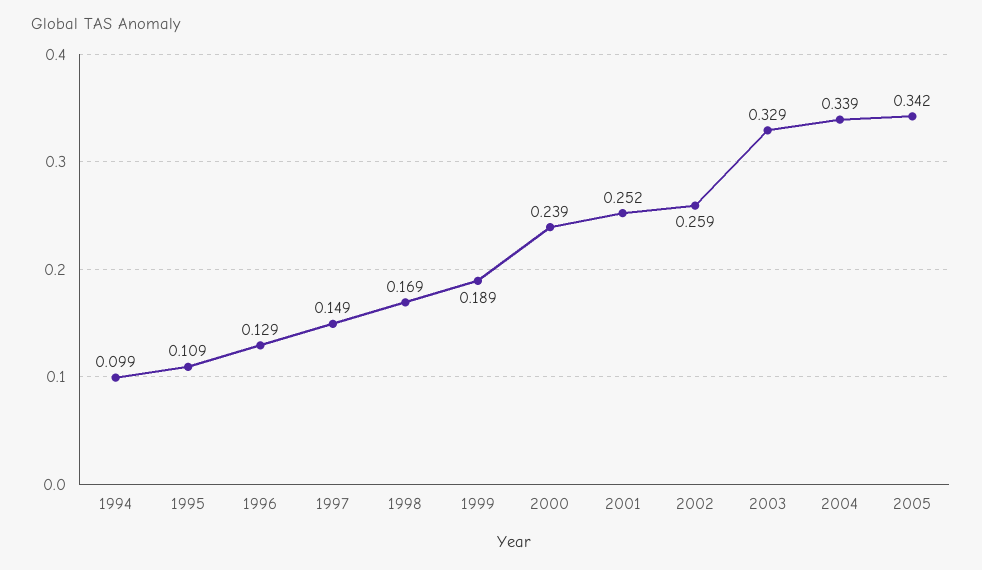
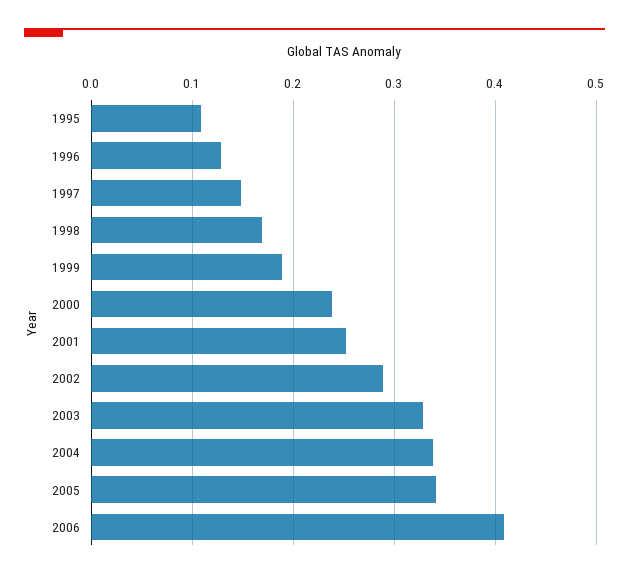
1994: 0.099 -> none
2002: 0.259 -> 0.29
2006: none -> 0.41

